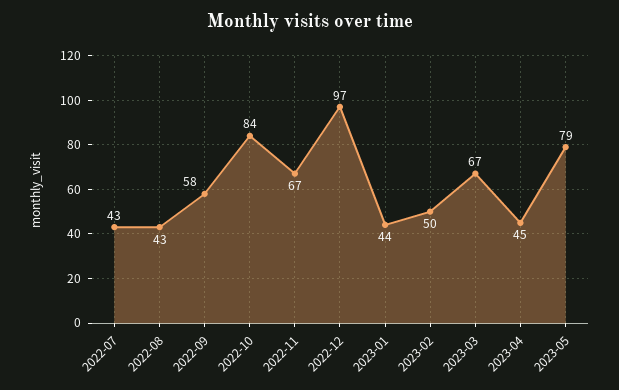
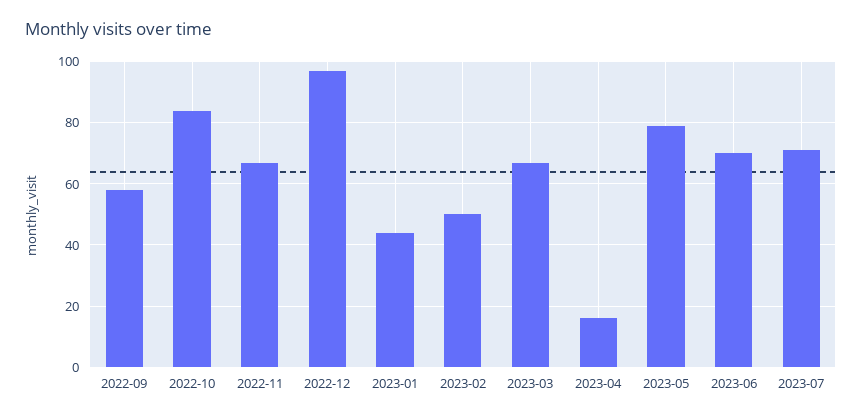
2022-07: 43 -> none
2022-08: 43 -> none
2023-04: 45 -> 15
2023-06: none -> 70
2023-07: none -> 70

